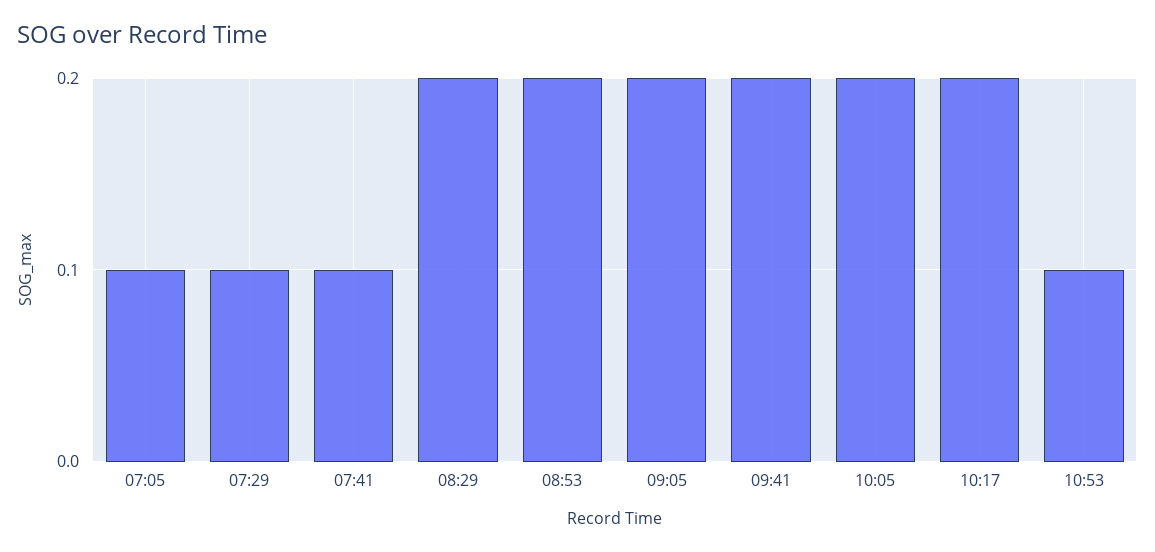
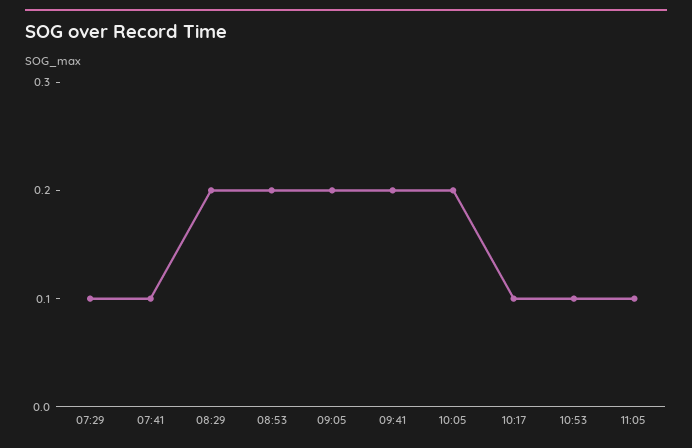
07:05: 0.1 -> none
10:17: 0.2 -> 0.1
11:05: none -> 0.1

